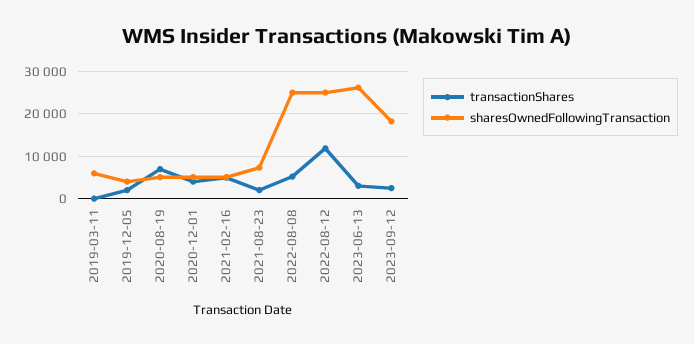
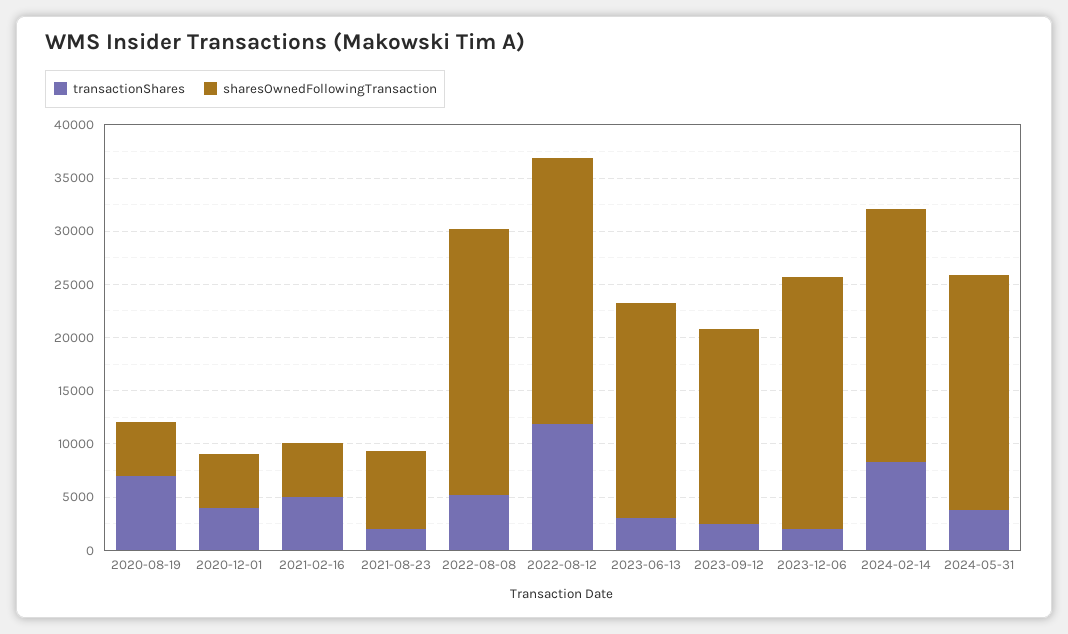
transactionShares, 2019-03-11: 0 -> none
sharesOwnedFollowingTransaction, 2019-03-11: 6000 -> none
transactionShares, 2019-12-05: 2000 -> none
sharesOwnedFollowingTransaction, 2019-12-05: 4000 -> none
sharesOwnedFollowingTransaction, 2023-06-13: 26000 -> 20000
transactionShares, 2023-12-06: none -> 2000
sharesOwnedFollowingTransaction, 2023-12-06: none -> 24000
transactionShares, 2024-02-14: none -> 8000
sharesOwnedFollowingTransaction, 2024-02-14: none -> 24000
transactionShares, 2024-05-31: none -> 4000
sharesOwnedFollowingTransaction, 2024-05-31: none -> 22000

